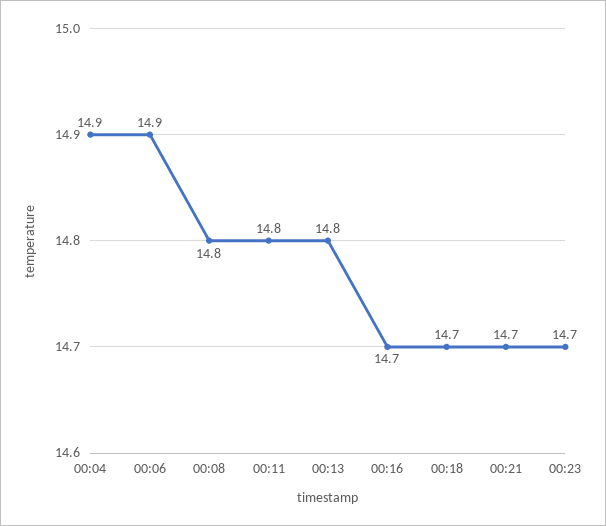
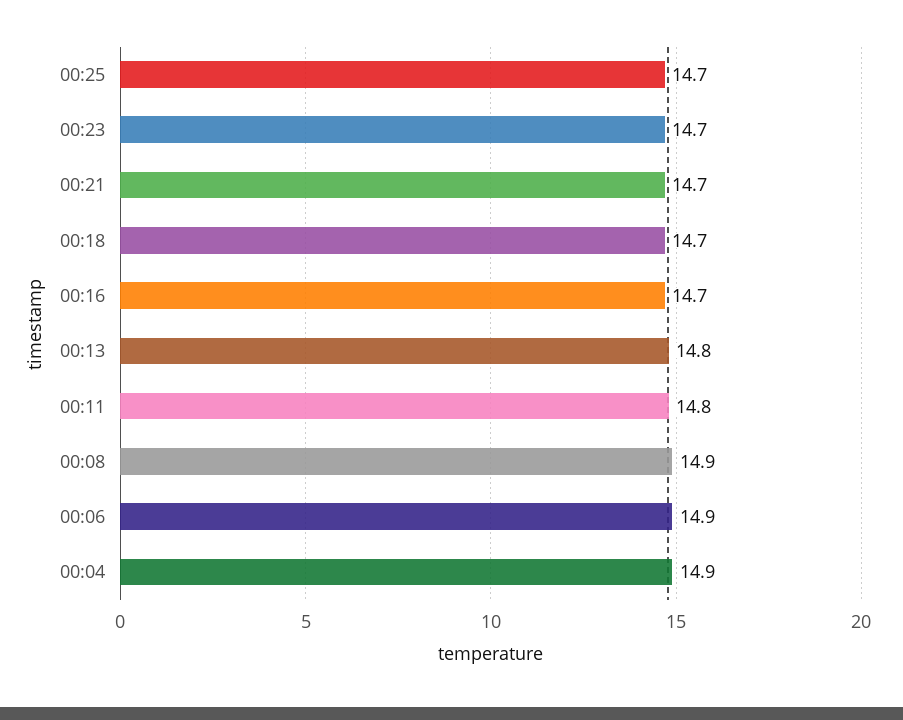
00:08: 14.8 -> 14.9
00:25: none -> 14.7

